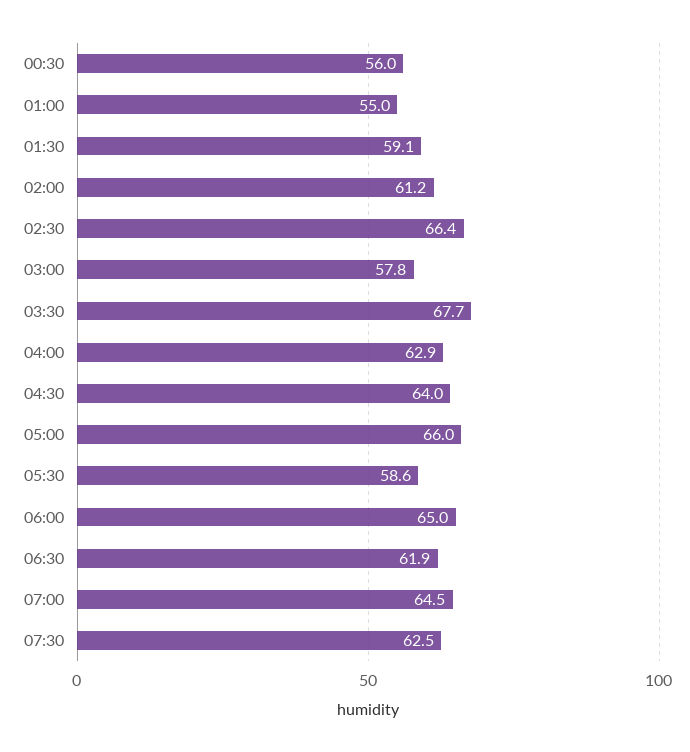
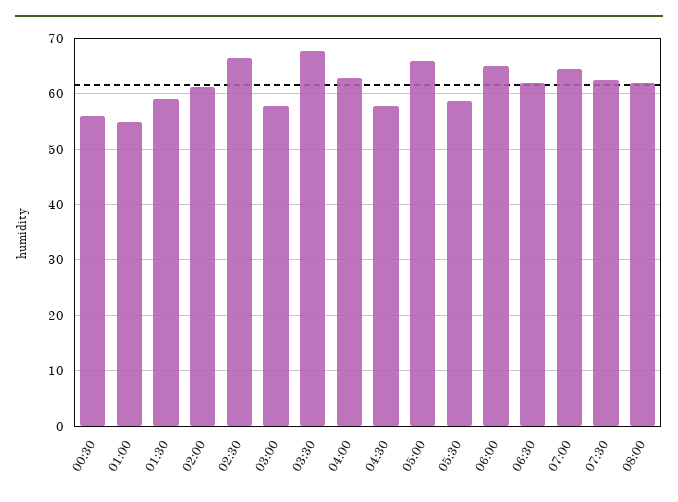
04:30: 64 -> 58
08:00: none -> 62

